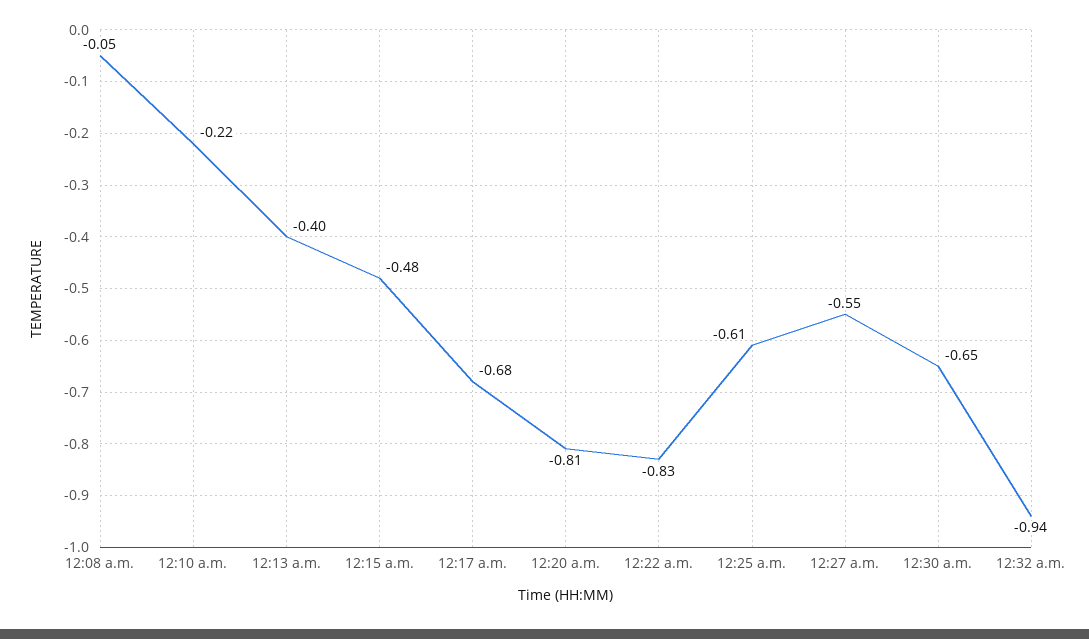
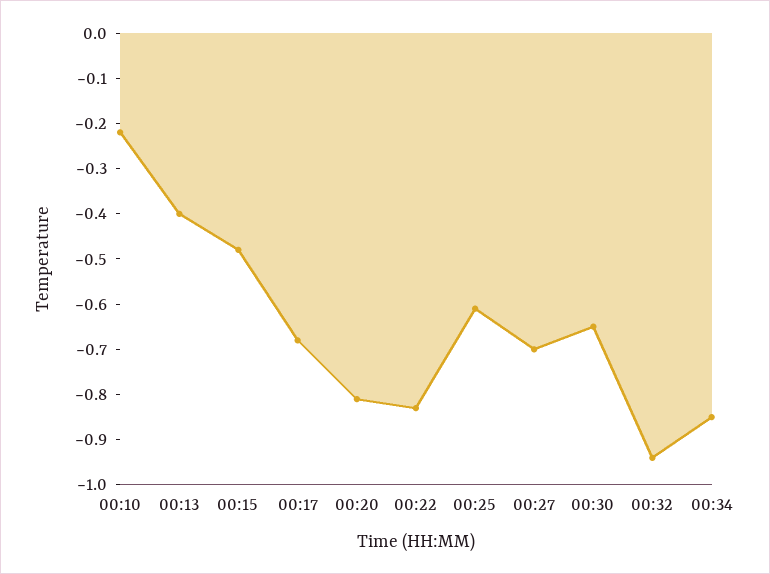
12:08 a.m.: -0.05 -> none
12:27 a.m.: -0.55 -> -0.7
00:34: none -> -0.85

